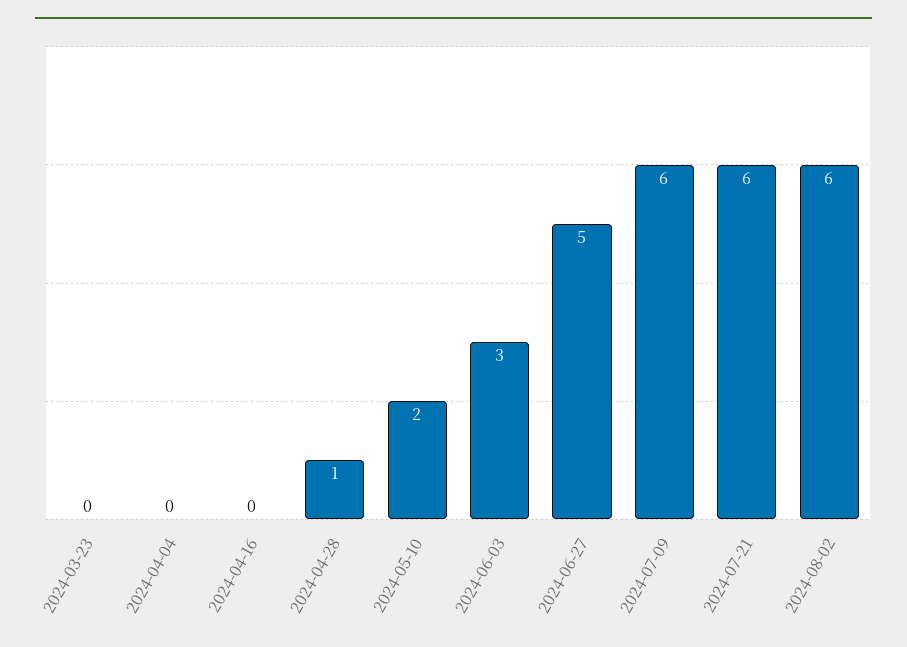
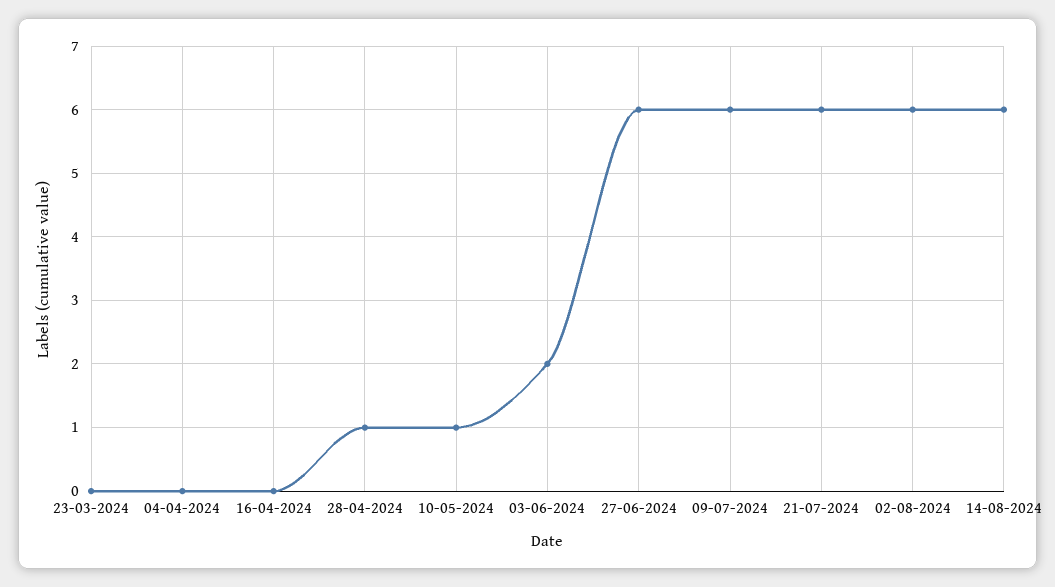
2024-05-10: 2 -> 1
2024-06-03: 3 -> 2
2024-06-27: 5 -> 6
14-08-2024: none -> 6

